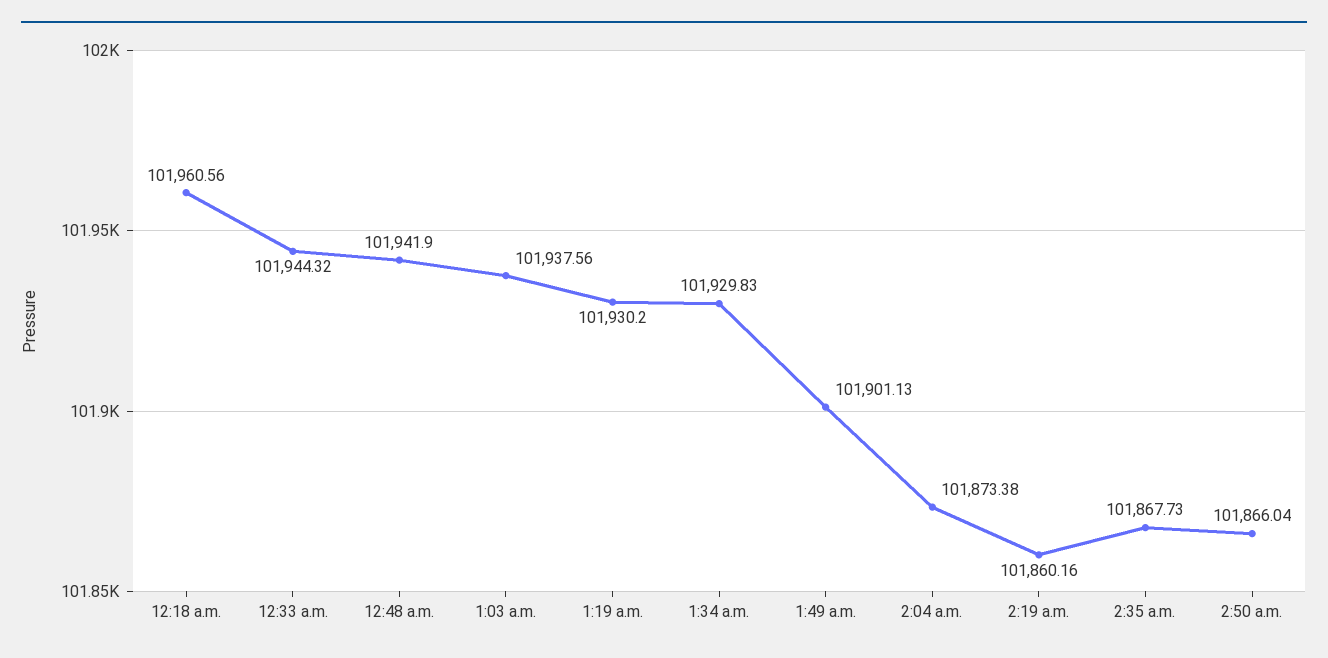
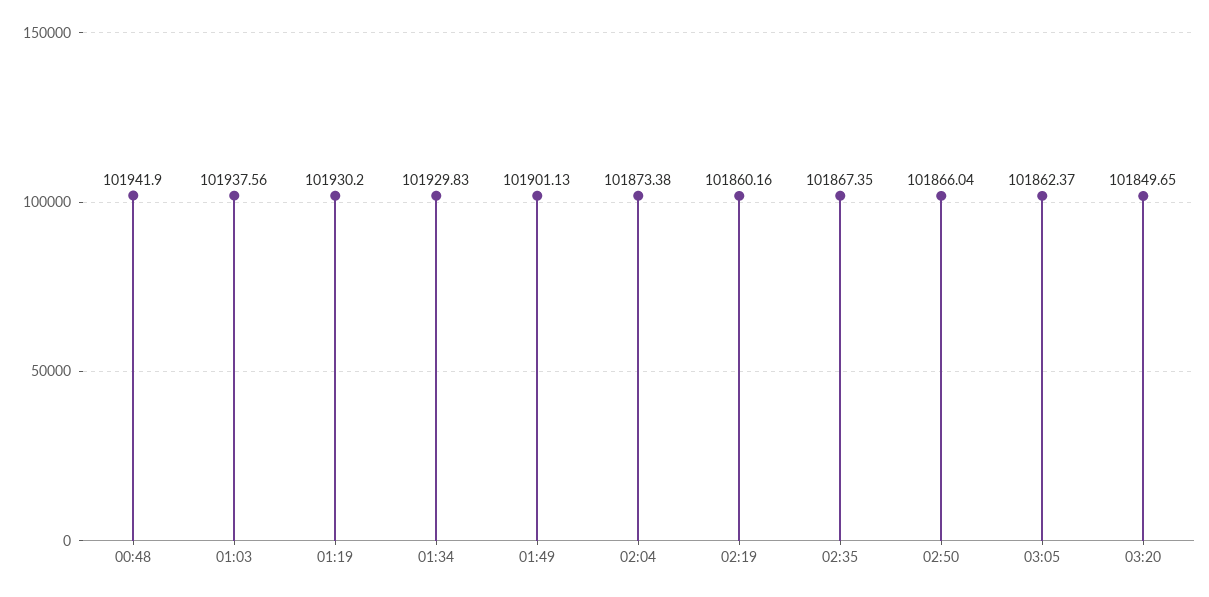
12:18 a.m.: 101960.56 -> none
12:33 a.m.: 101944.32 -> none
2:35 a.m.: 101867.73 -> 101867.35
03:05: none -> 101862.37
03:20: none -> 101849.65

